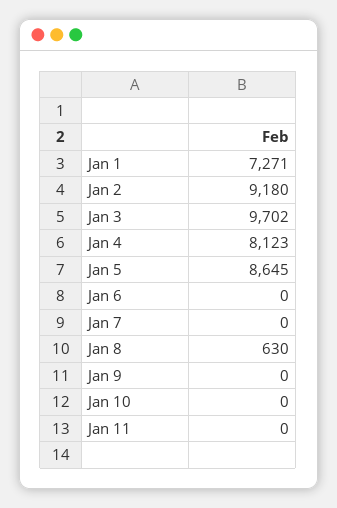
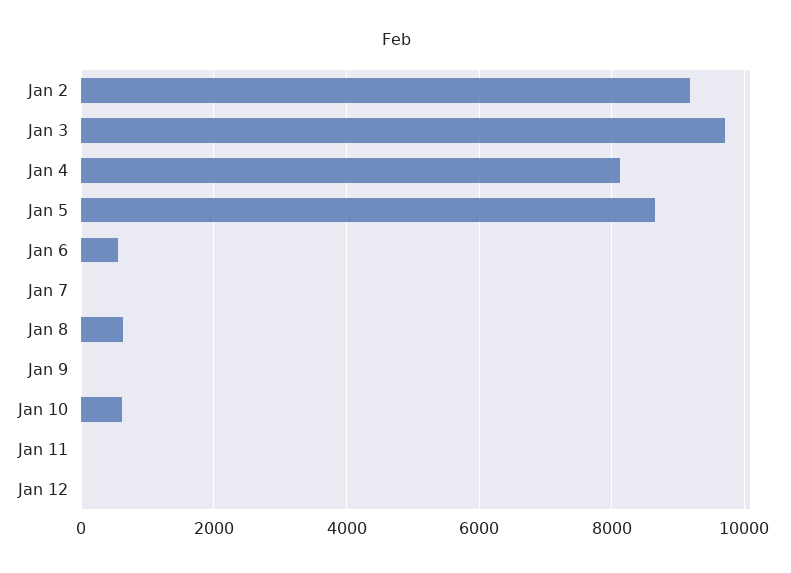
Jan 1: 7271 -> none
Jan 6: 0 -> 600
Jan 10: 0 -> 600
Jan 12: none -> 0

